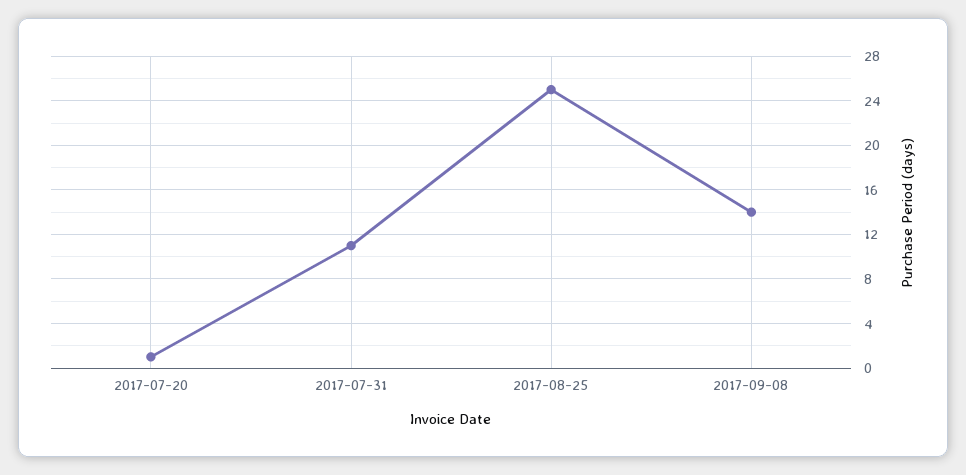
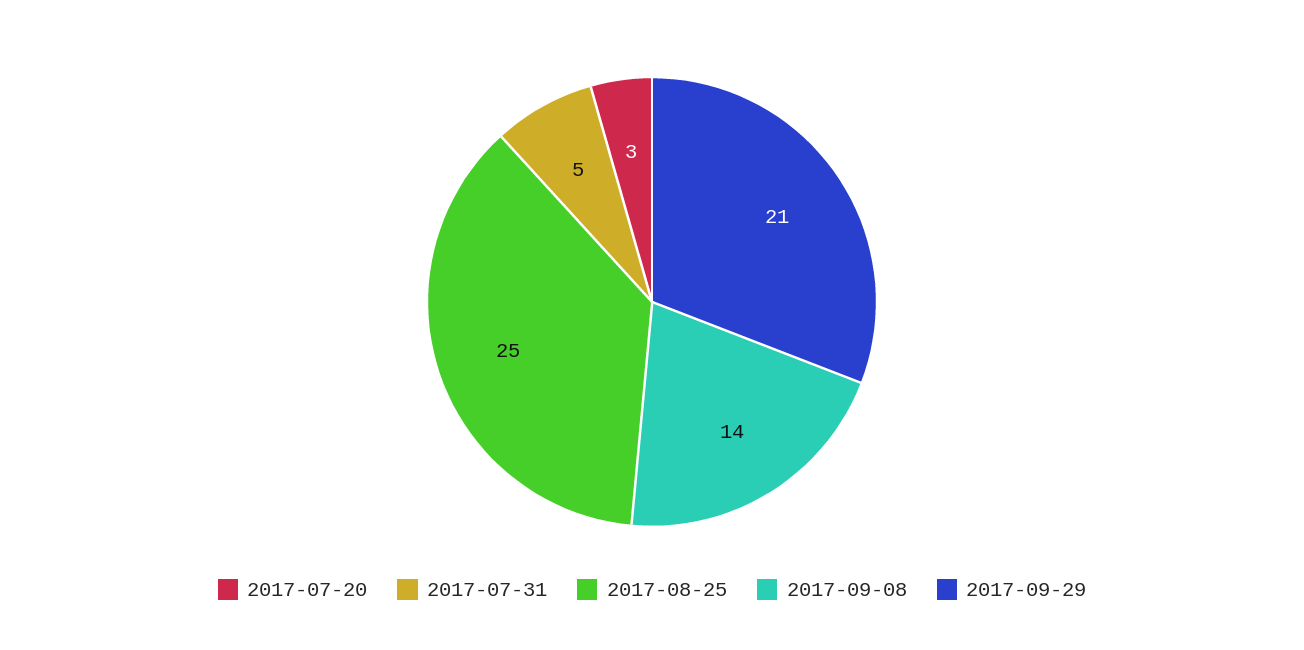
2017-07-20: 1 -> 3
2017-07-31: 11 -> 5
2017-09-29: none -> 21

